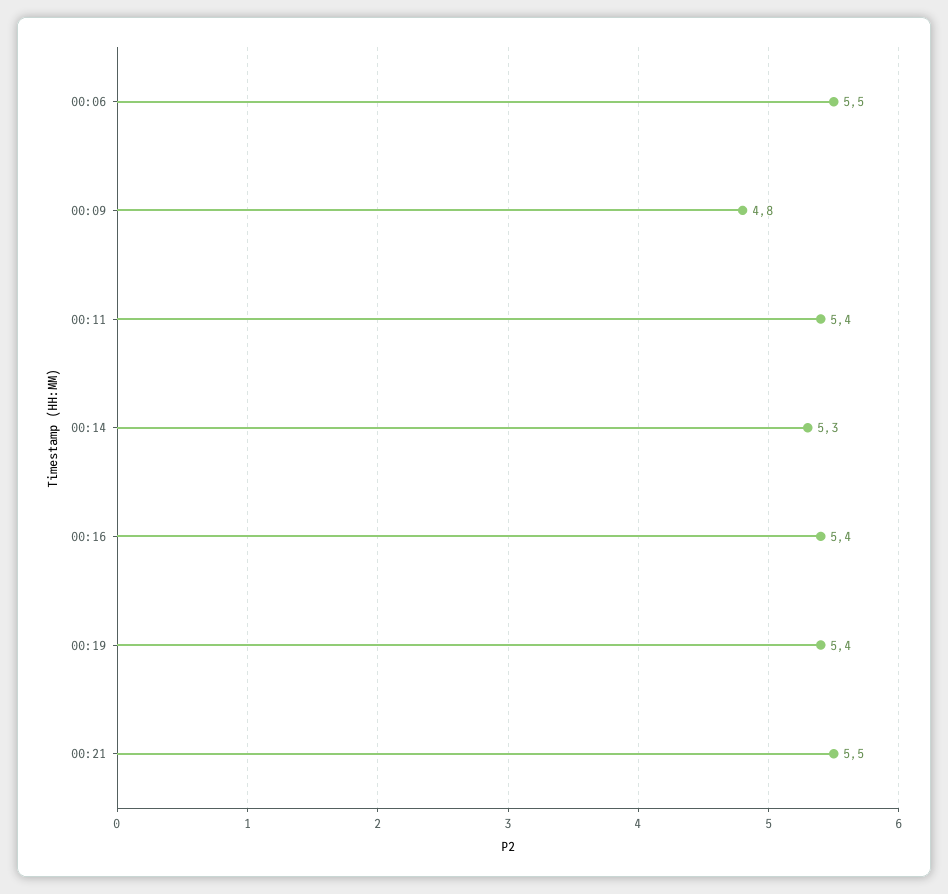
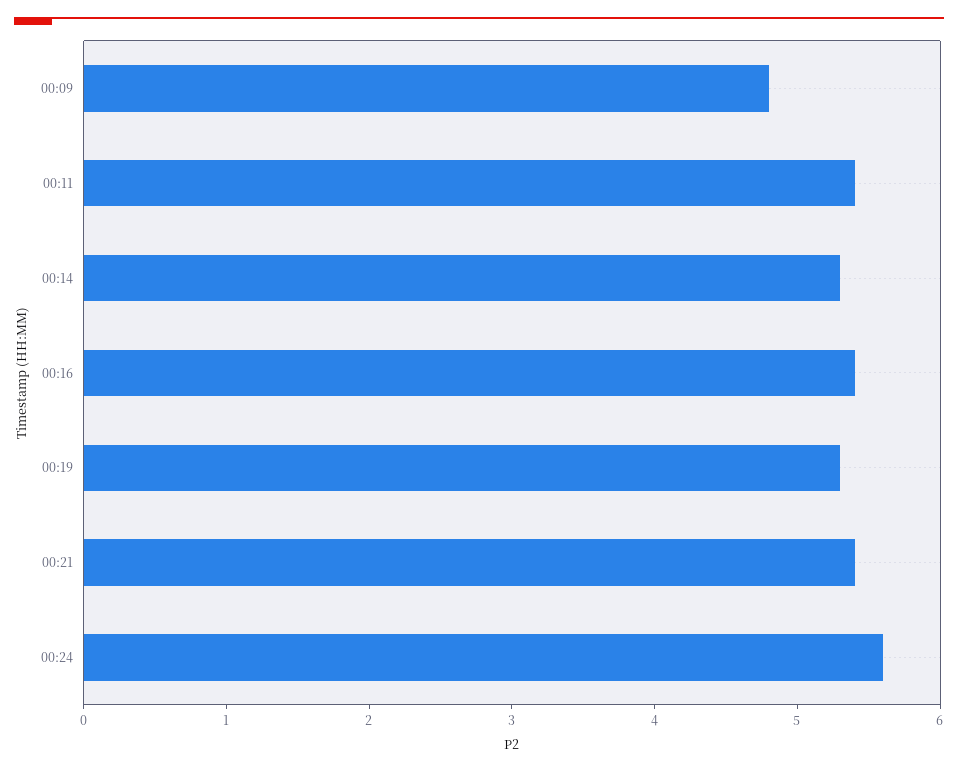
00:06: 5.5 -> none
00:19: 5.4 -> 5.3
00:21: 5.5 -> 5.4
00:24: none -> 5.6

